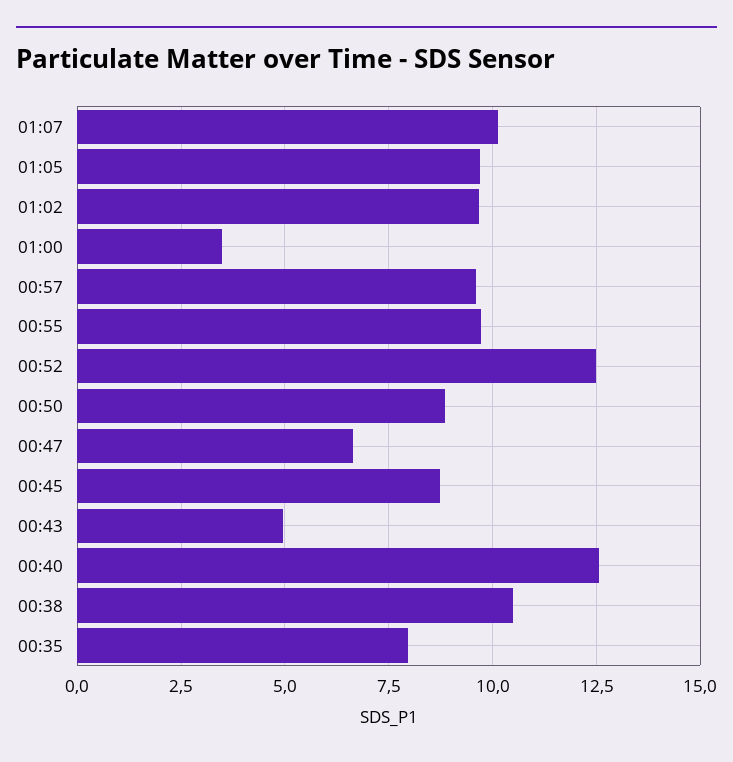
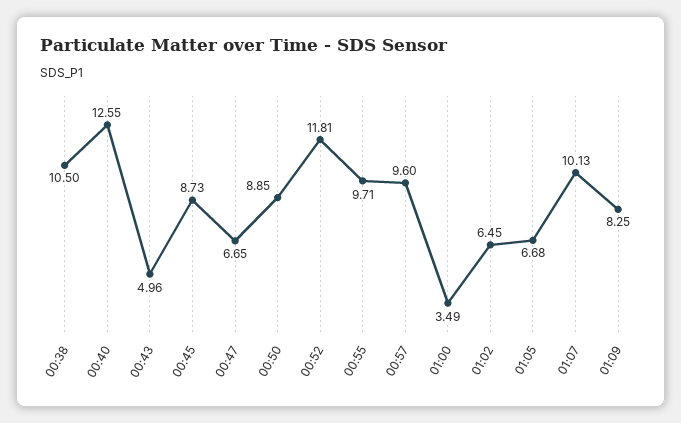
01:05: 9.75 -> 6.68
01:02: 9.75 -> 6.45
00:52: 12.5 -> 11.81
00:35: 8 -> none
01:09: none -> 8.25

